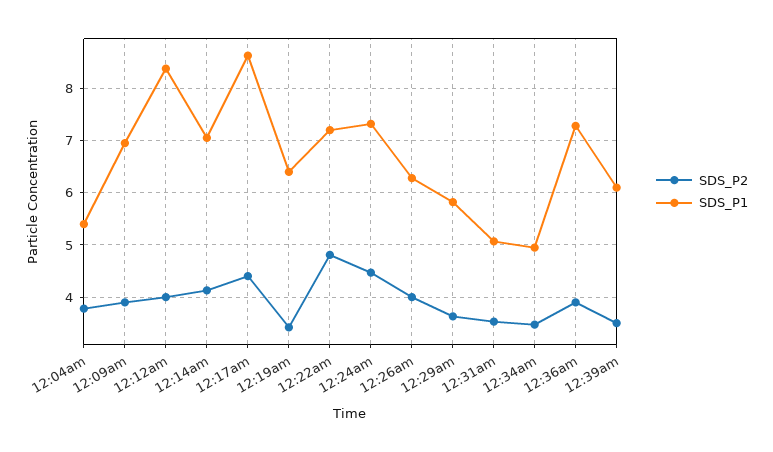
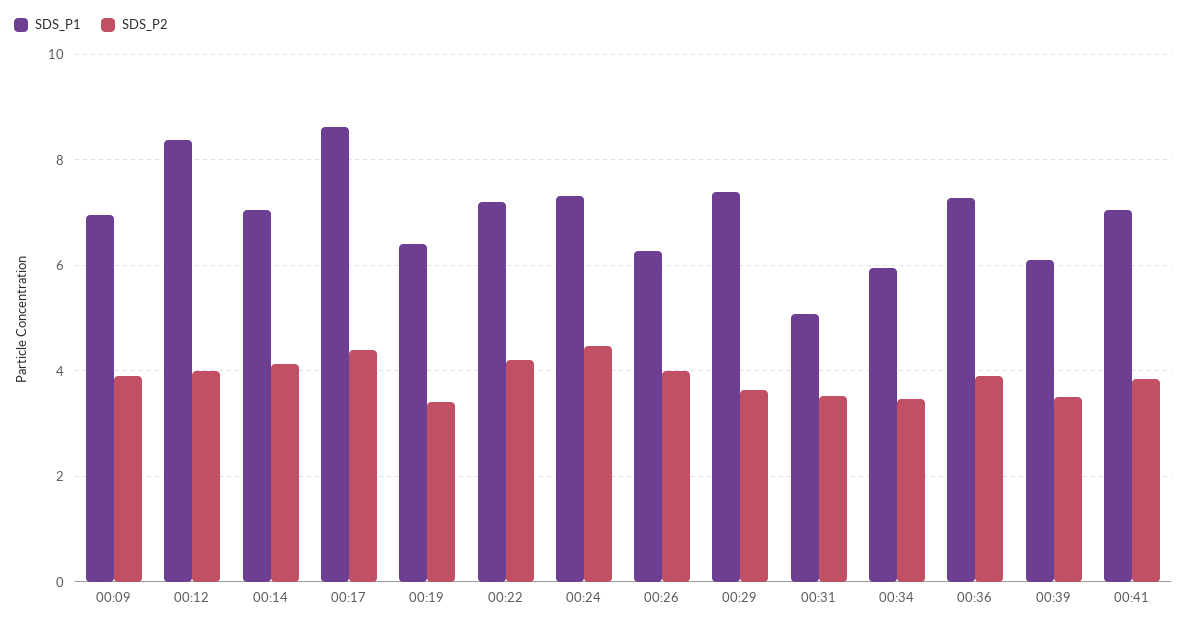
SDS_P2, 12:04am: 3.8 -> none
SDS_P1, 12:04am: 5.4 -> none
SDS_P2, 12:22am: 4.8 -> 4.2
SDS_P1, 12:29am: 5.8 -> 7.4
SDS_P1, 12:34am: 5 -> 6
SDS_P1, 00:41: none -> 7
SDS_P2, 00:41: none -> 3.8

